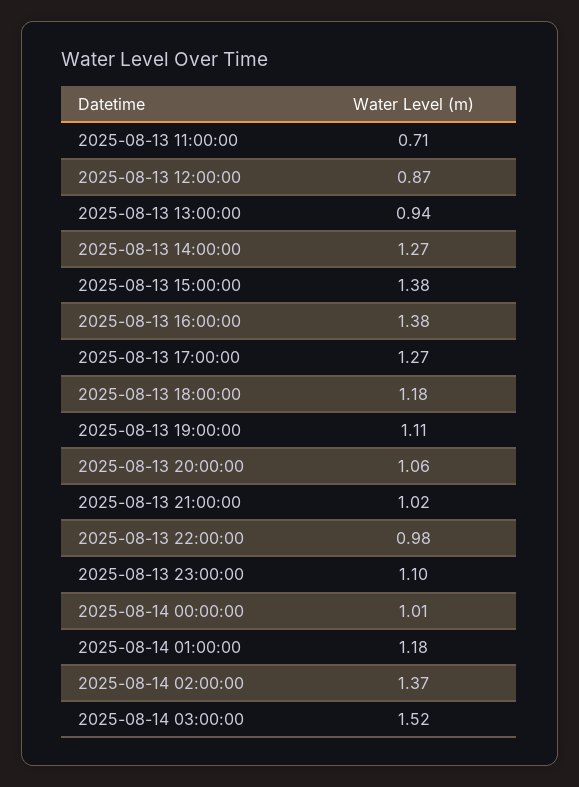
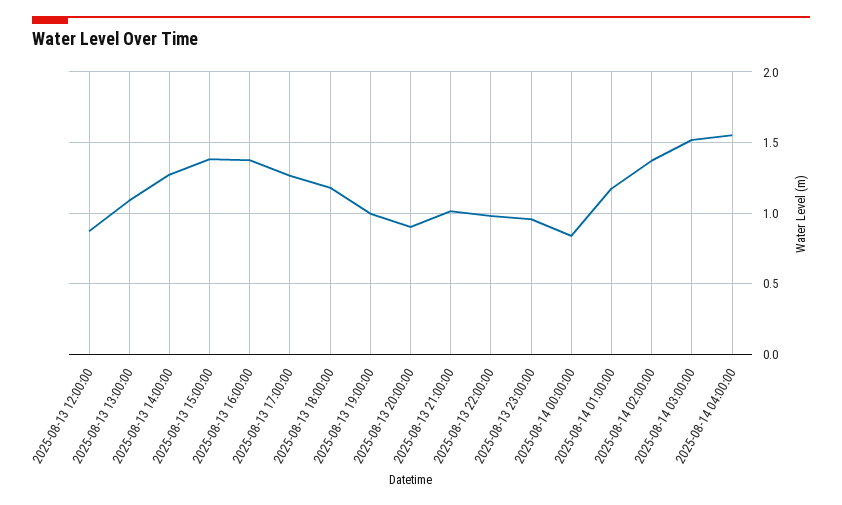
2025-08-13 11:00:00: 0.71 -> none
2025-08-13 13:00:00: 0.94 -> 1.1
2025-08-13 19:00:00: 1.11 -> 1
2025-08-13 20:00:00: 1.06 -> 0.9
2025-08-13 23:00:00: 1.1 -> 0.95
2025-08-14 00:00:00: 1.01 -> 0.85
2025-08-14 04:00:00: none -> 1.55

